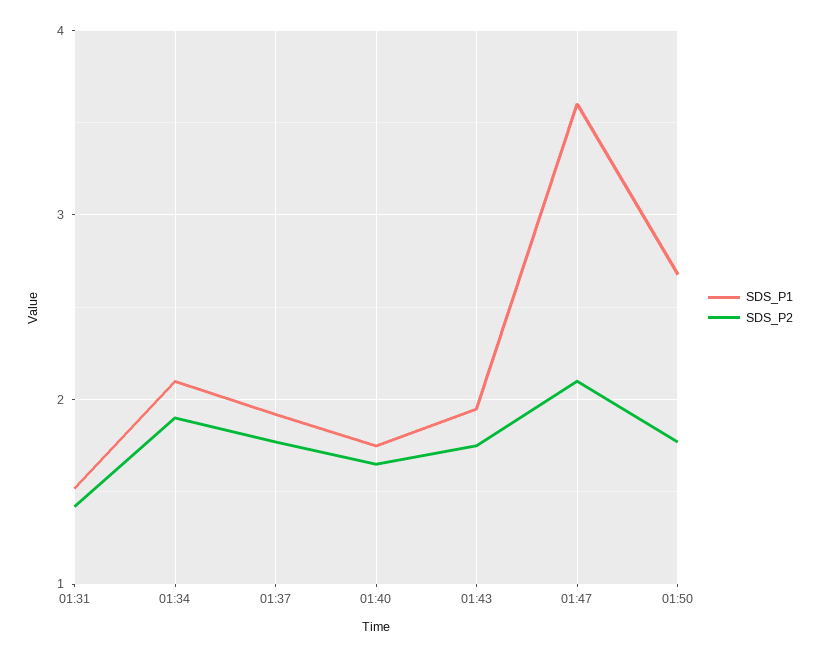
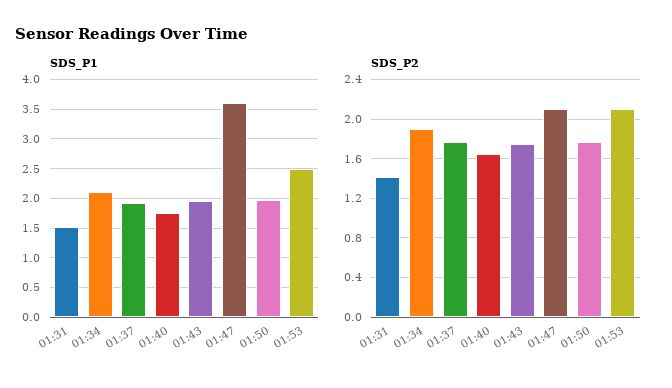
SDS_P1, 01:50: 2.7 -> 2
SDS_P1, 01:53: none -> 2.5
SDS_P2, 01:53: none -> 2.1

